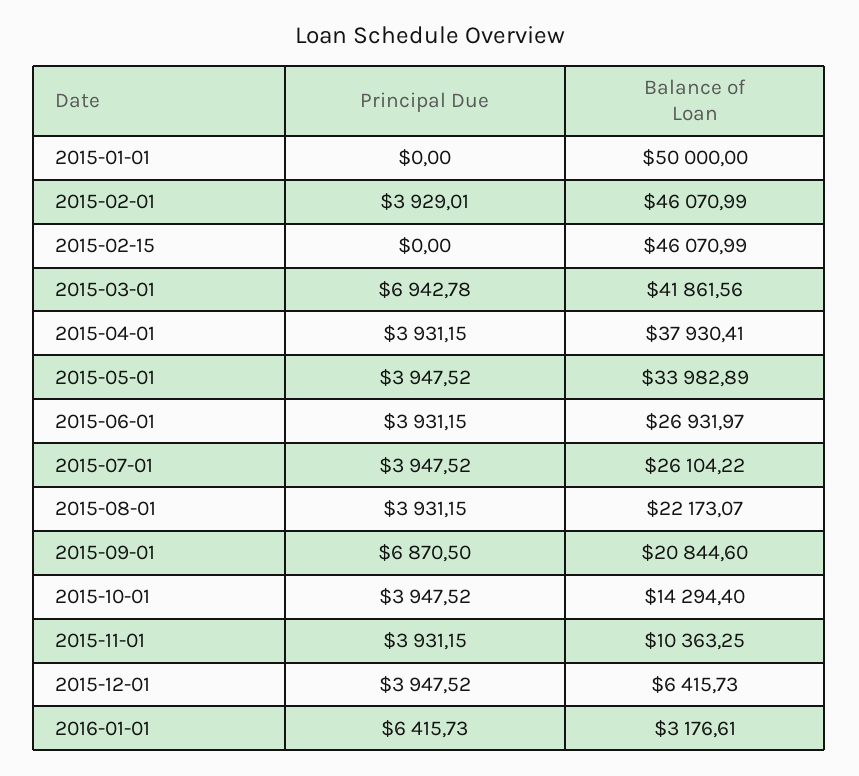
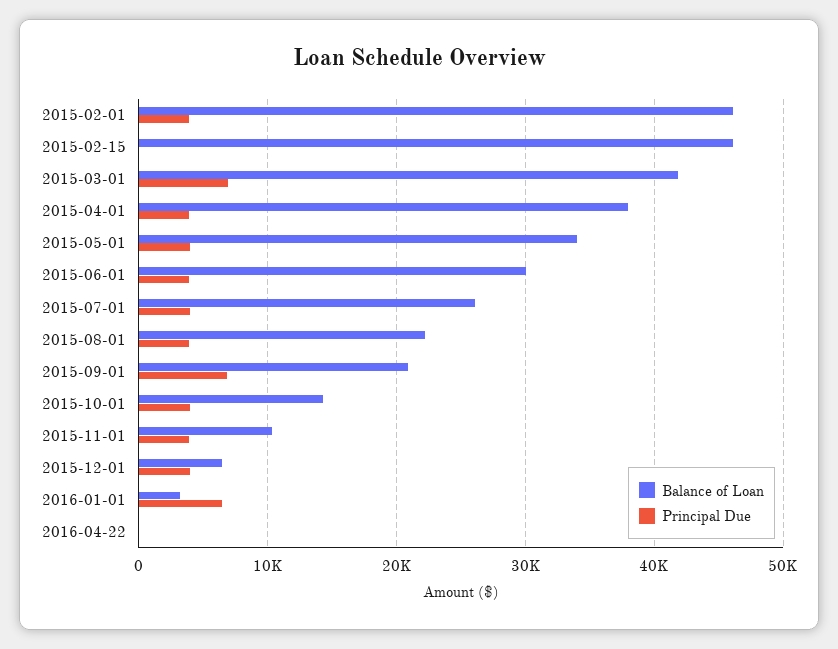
Principal Due, 2015-01-01: 0 -> none
Balance of Loan, 2015-01-01: 50000 -> none
Balance of Loan, 2015-06-01: 26931.97 -> 30000
Balance of Loan, 2016-04-22: none -> 0
Principal Due, 2016-04-22: none -> 0

